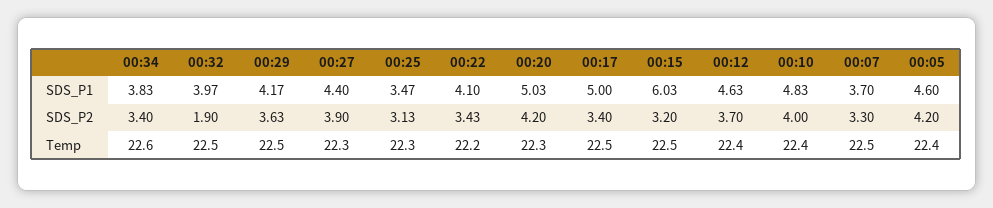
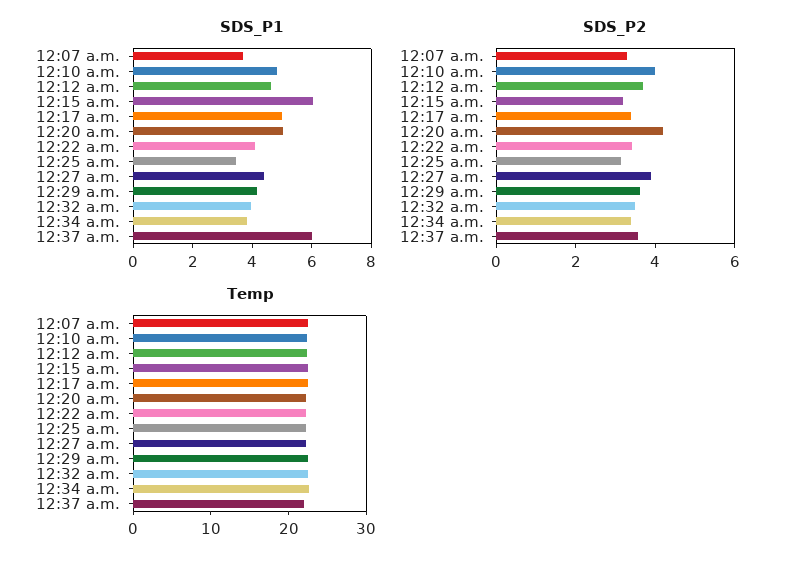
SDS_P1, 00:05: 4.6 -> none
SDS_P2, 00:32: 1.9 -> 3.5
SDS_P2, 00:05: 4.2 -> none
Temp, 00:05: 22.4 -> none
SDS_P1, 12:37 a.m.: none -> 6
SDS_P2, 12:37 a.m.: none -> 3.5
Temp, 12:37 a.m.: none -> 22

